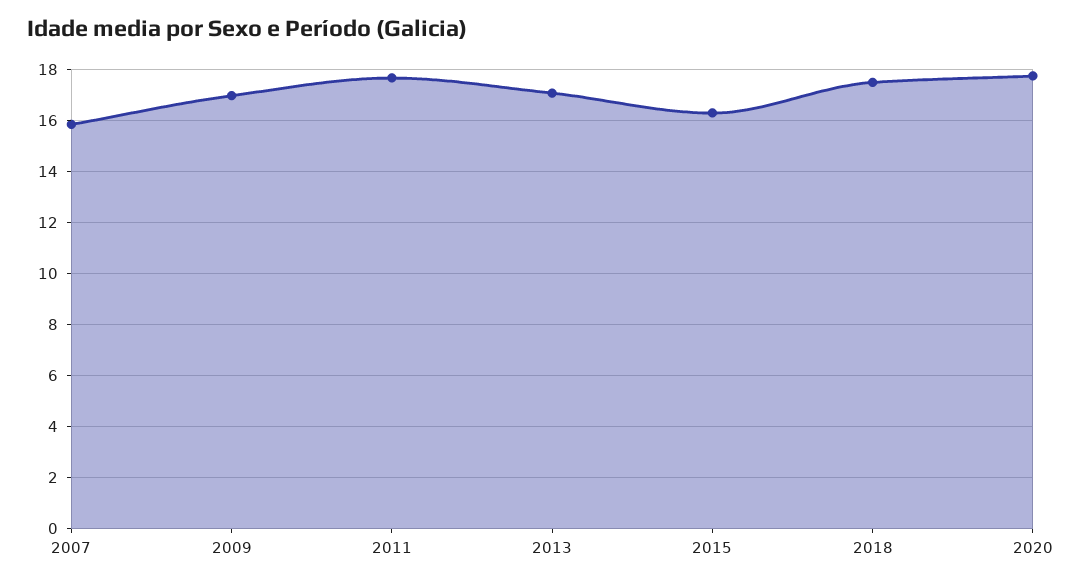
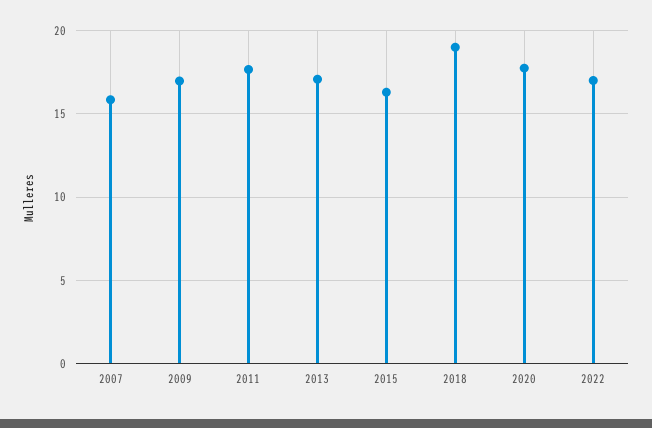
2018: 17.5 -> 19
2022: none -> 17

